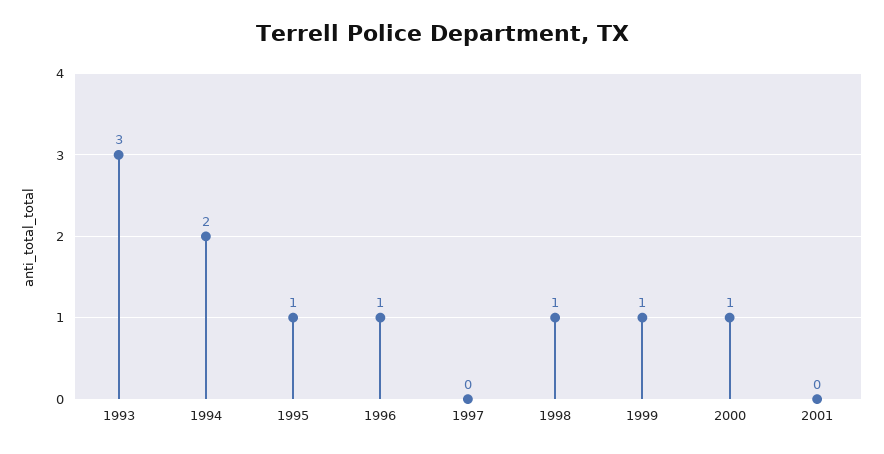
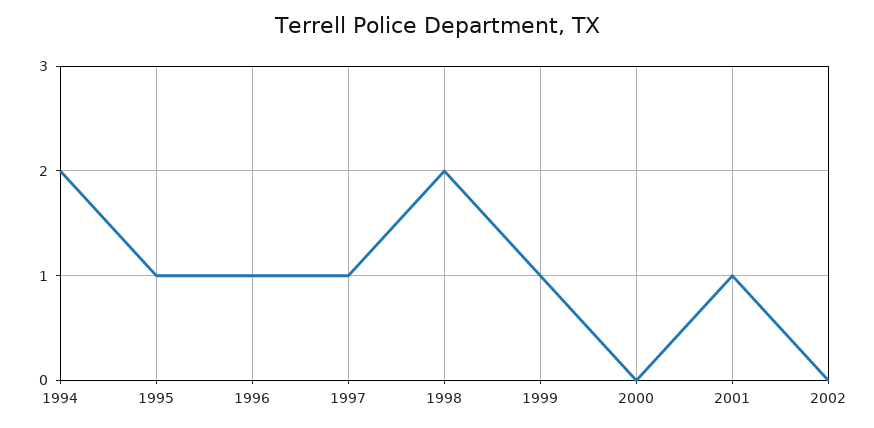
1993: 3 -> none
1997: 0 -> 1
1998: 1 -> 2
2000: 1 -> 0
2001: 0 -> 1
2002: none -> 0

